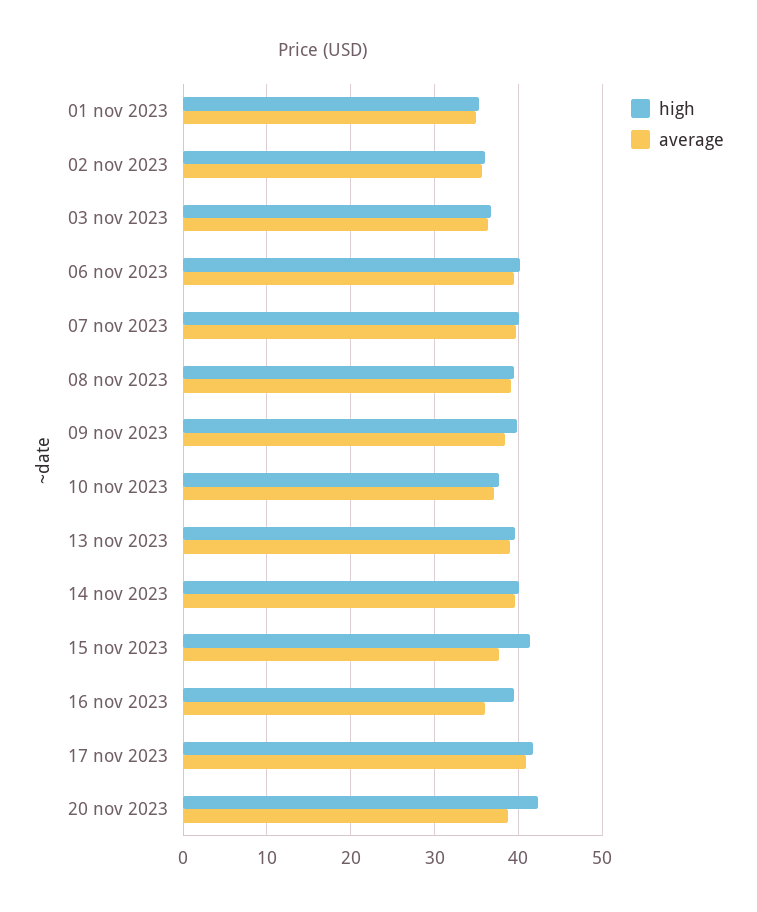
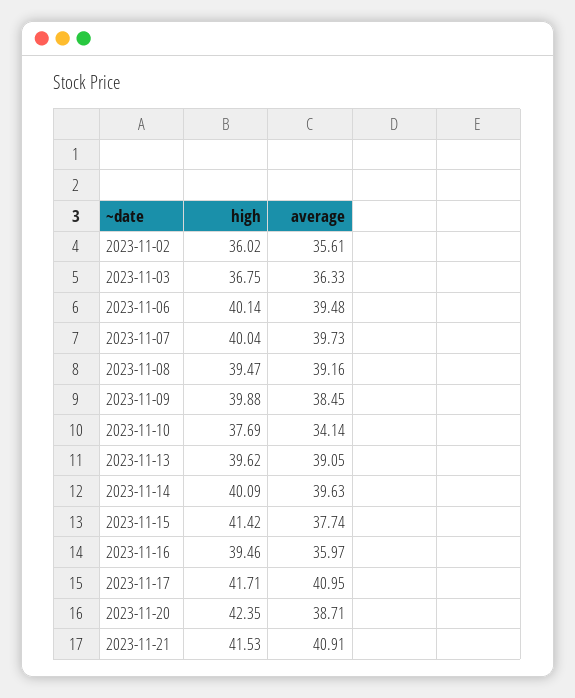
high, 01 nov 2023: 35 -> none
average, 01 nov 2023: 35 -> none
average, 10 nov 2023: 37 -> 34.14
high, 2023-11-21: none -> 41.53
average, 2023-11-21: none -> 40.91

